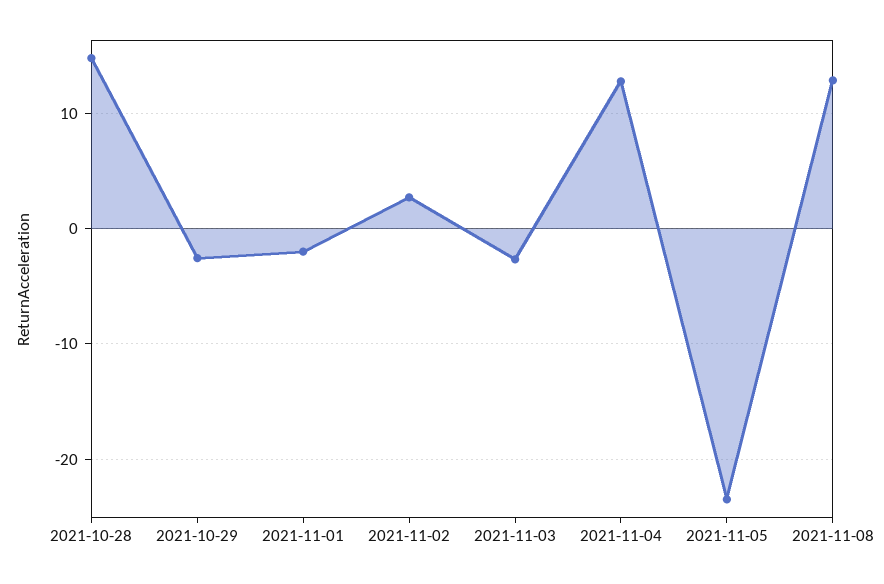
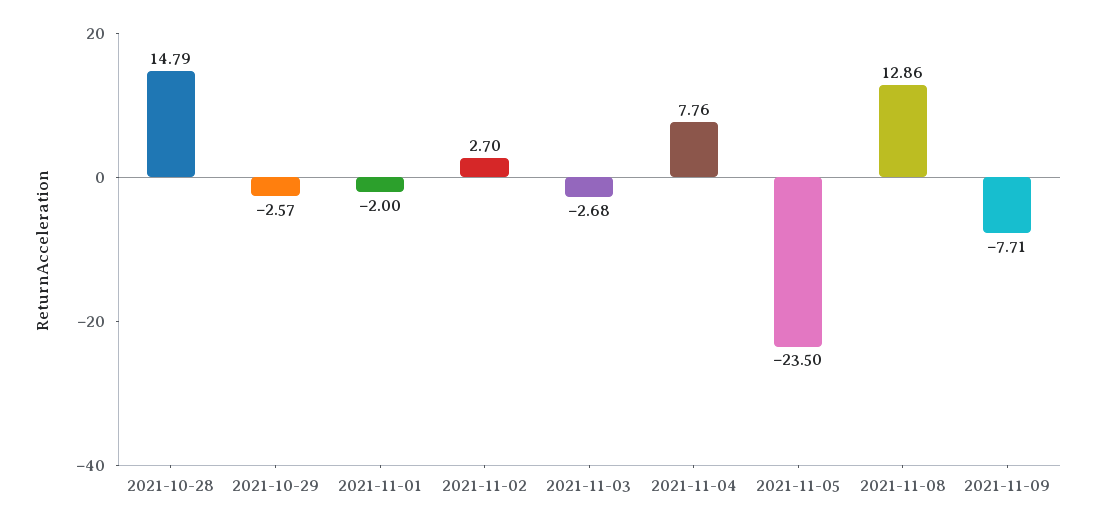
2021-11-04: 13 -> 7.76
2021-11-09: none -> -7.71

